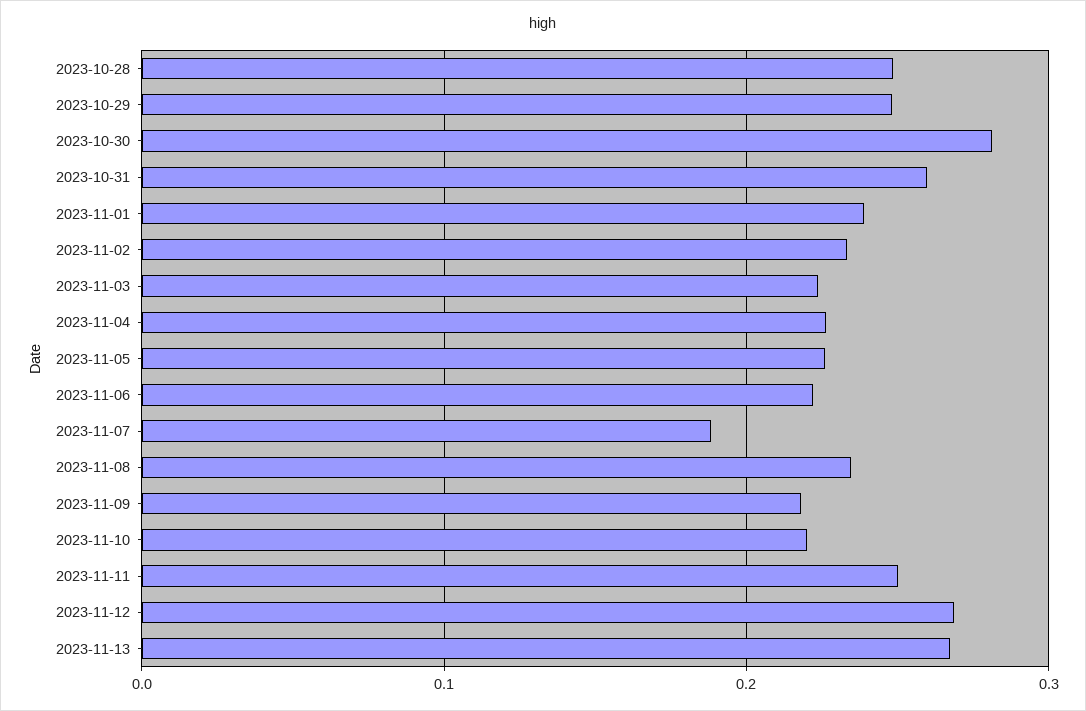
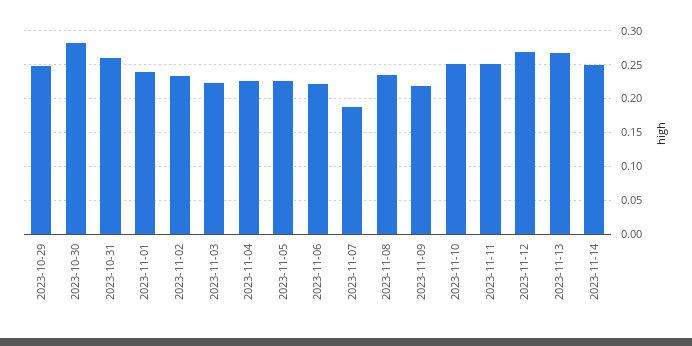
2023-10-28: 0.25 -> none
2023-11-10: 0.22 -> 0.25
2023-11-14: none -> 0.25

